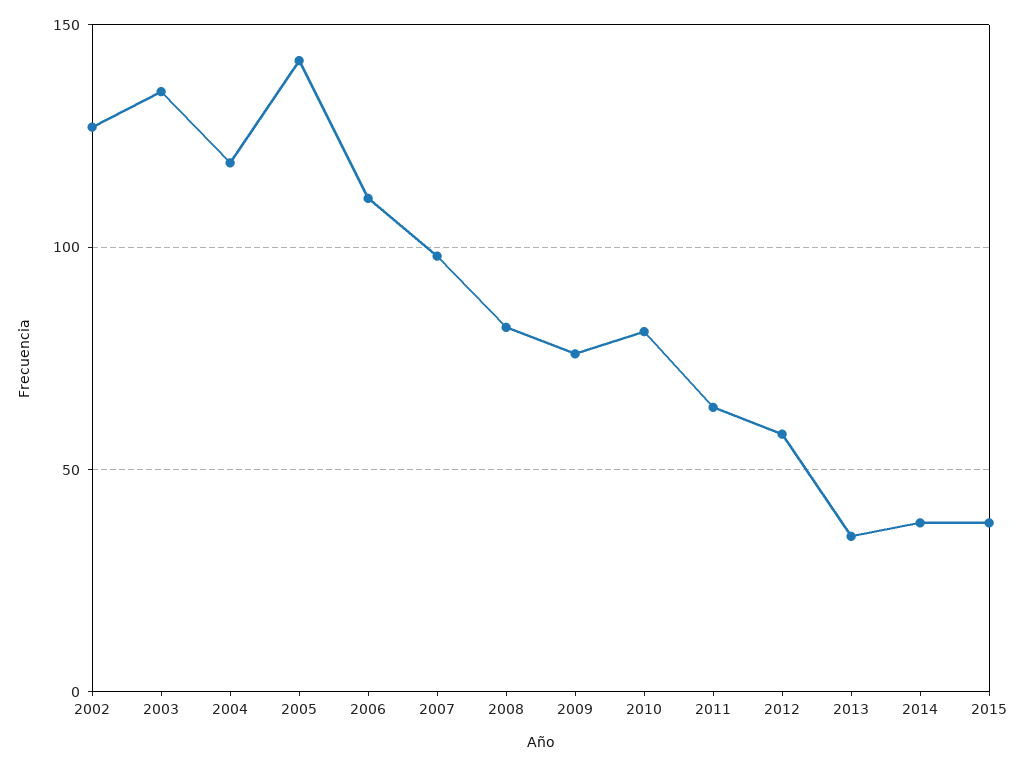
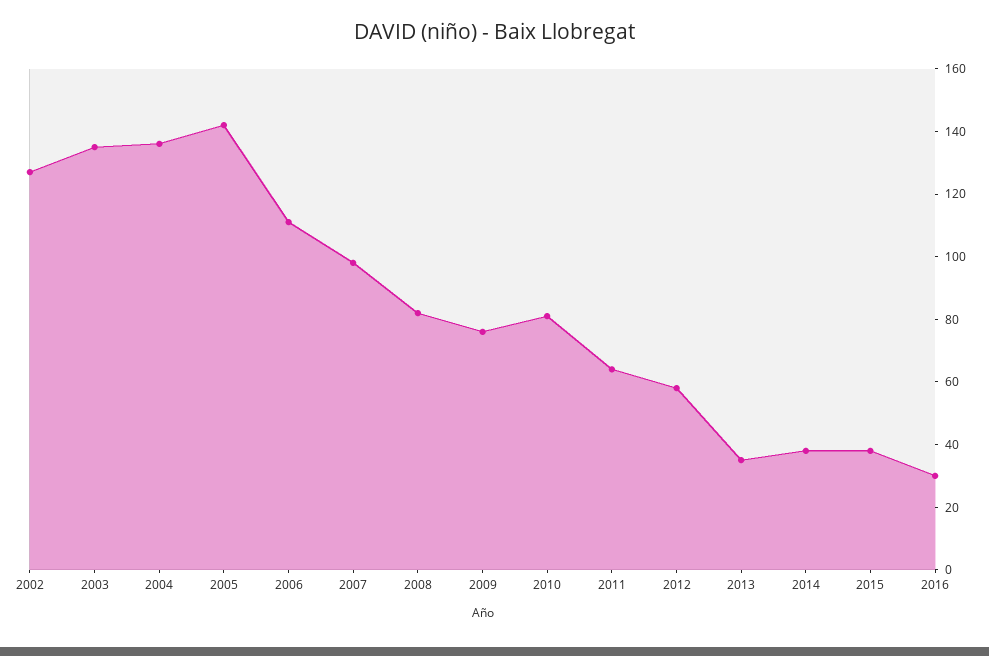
2004: 120 -> 135
2016: none -> 30

